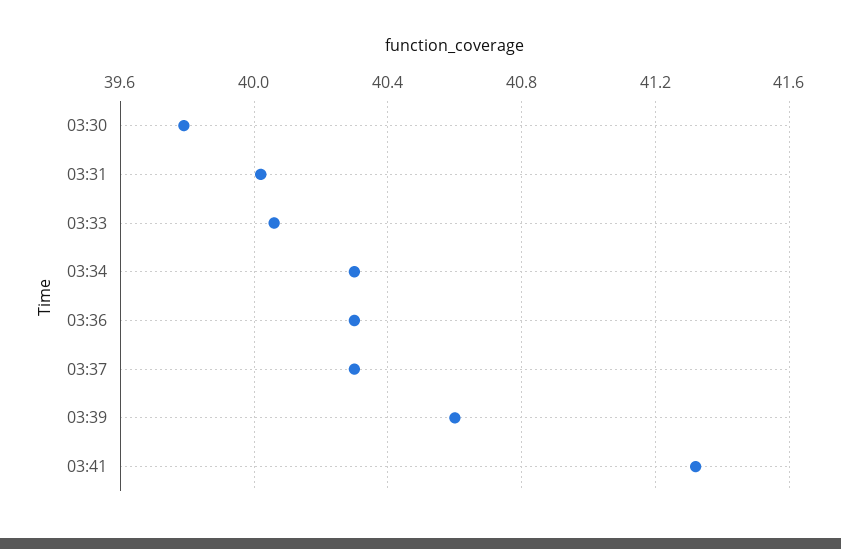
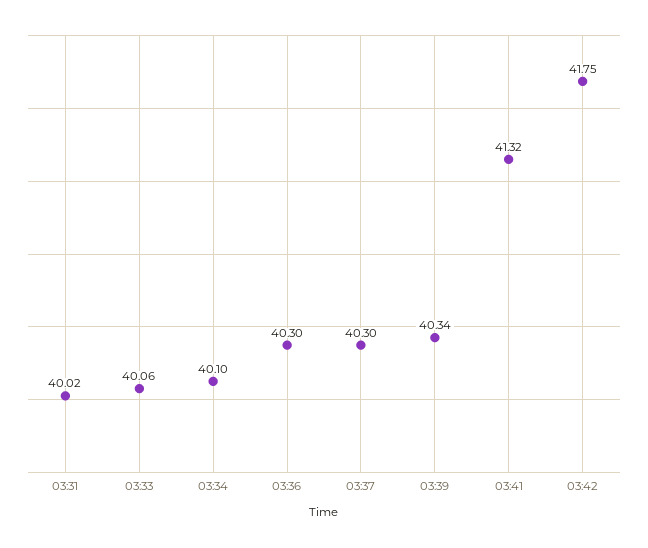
03:30: 39.8 -> none
03:34: 40.3 -> 40.1
03:39: 40.6 -> 40.34
03:42: none -> 41.75

